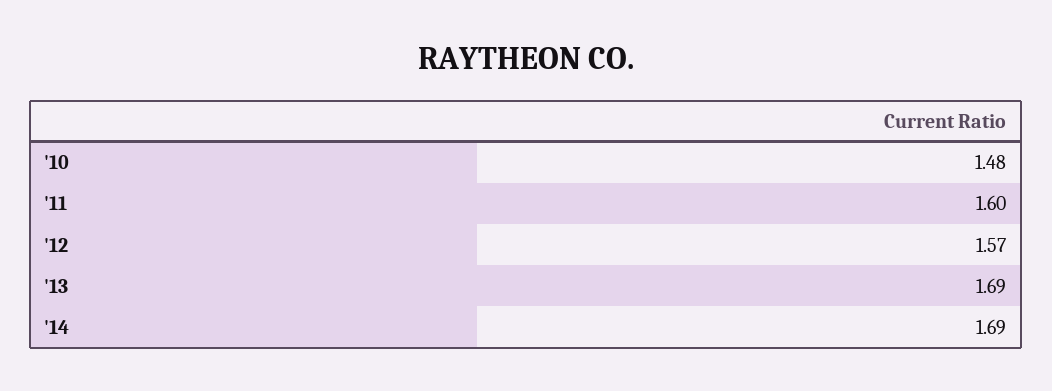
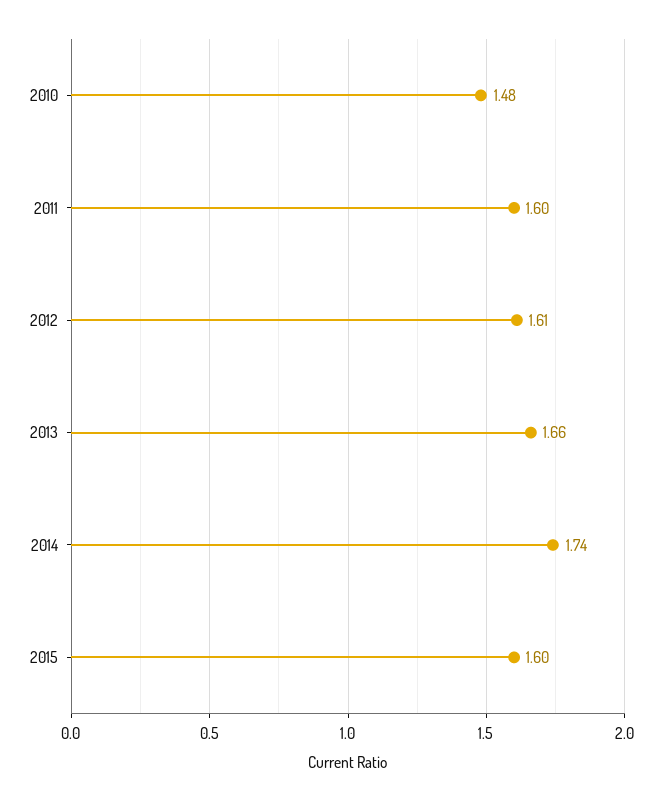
'12: 1.57 -> 1.61
'13: 1.69 -> 1.66
'14: 1.69 -> 1.74
2015: none -> 1.6

